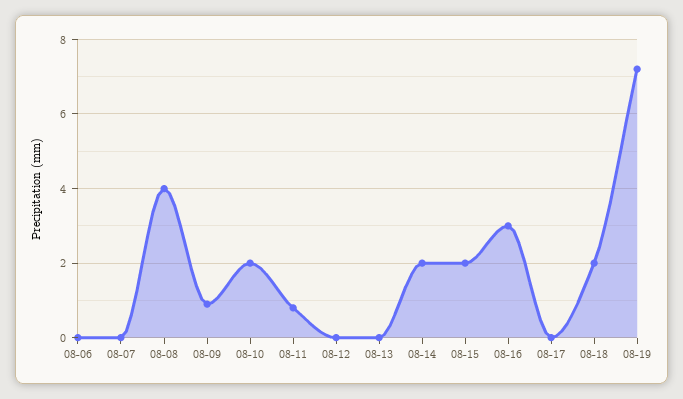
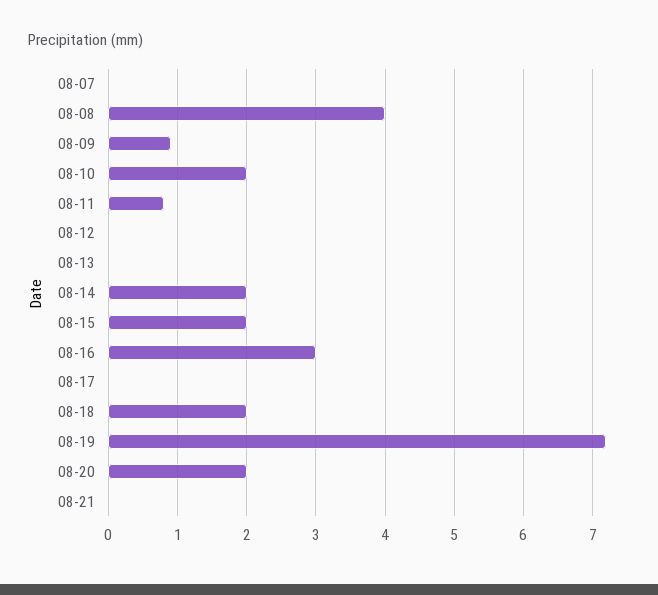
08-06: 0 -> none
08-20: none -> 2
08-21: none -> 0

